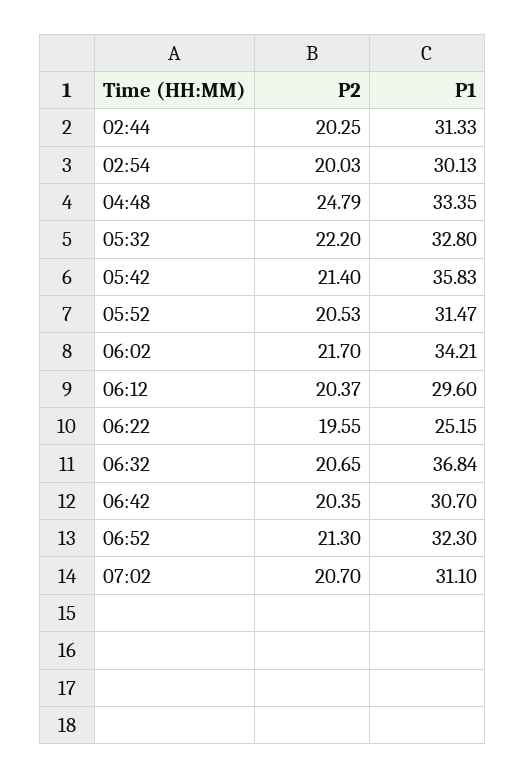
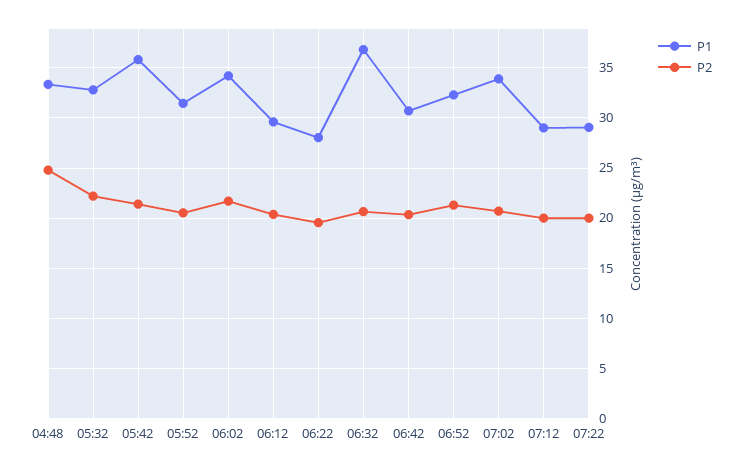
P2, 02:44: 20.25 -> none
P1, 02:44: 31.33 -> none
P2, 02:54: 20.03 -> none
P1, 02:54: 30.13 -> none
P1, 06:22: 25.15 -> 28
P1, 07:02: 31.1 -> 34
P1, 07:12: none -> 29
P2, 07:12: none -> 20
P1, 07:22: none -> 29
P2, 07:22: none -> 20

